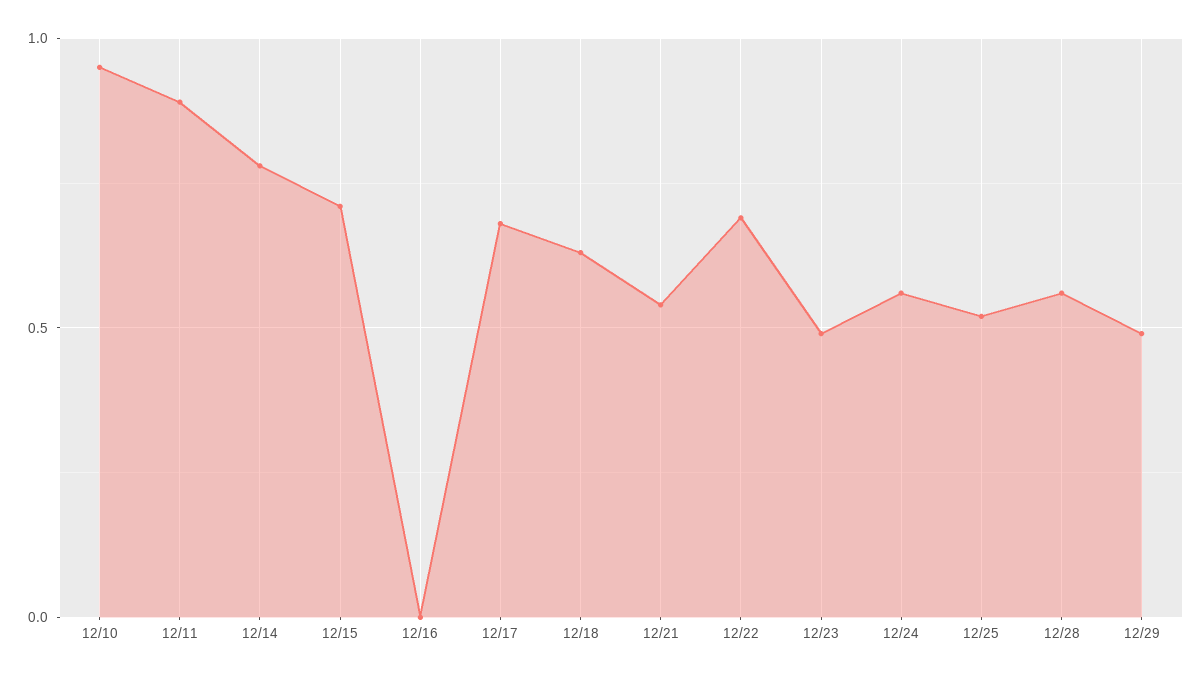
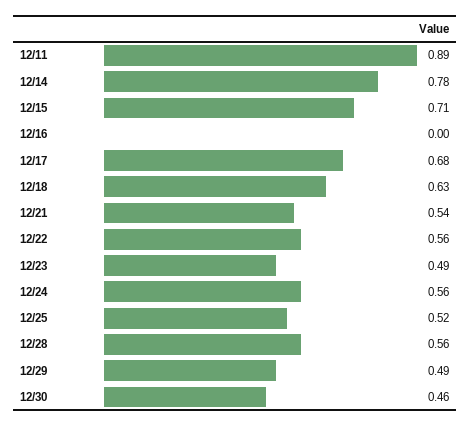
12/10: 0.95 -> none
12/22: 0.7 -> 0.56
12/30: none -> 0.46

